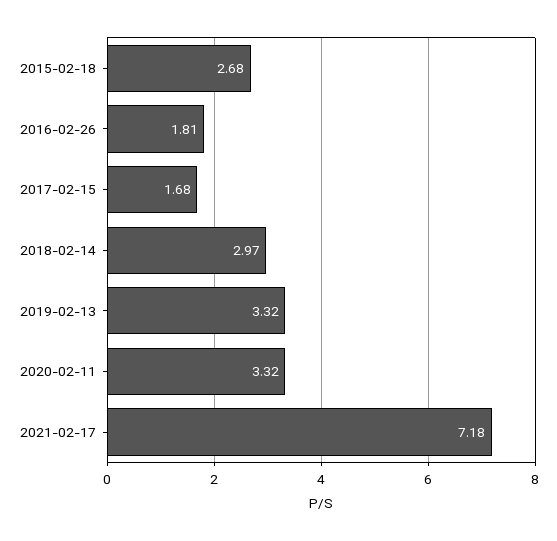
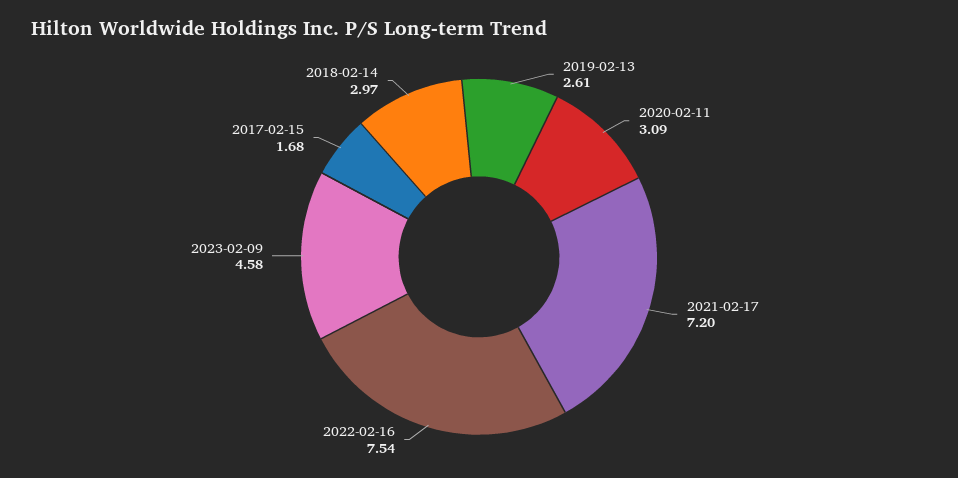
2015-02-18: 2.68 -> none
2016-02-26: 1.81 -> none
2019-02-13: 3.32 -> 2.61
2020-02-11: 3.32 -> 3.09
2021-02-17: 7.18 -> 7.2
2022-02-16: none -> 7.54
2023-02-09: none -> 4.58

